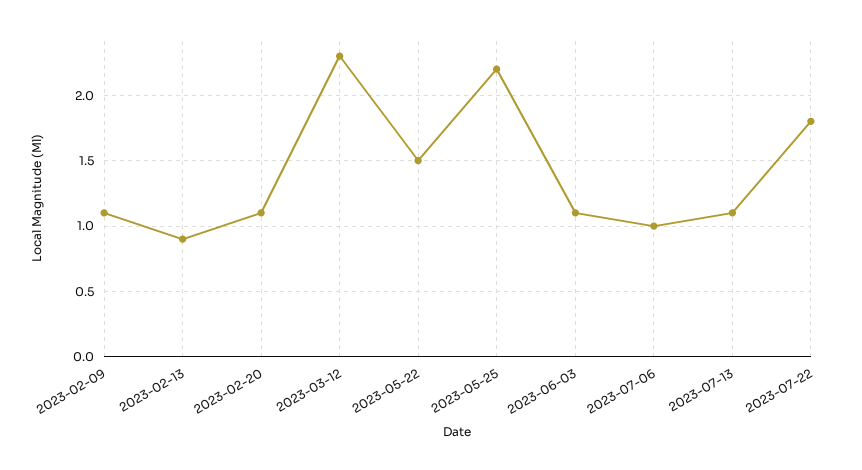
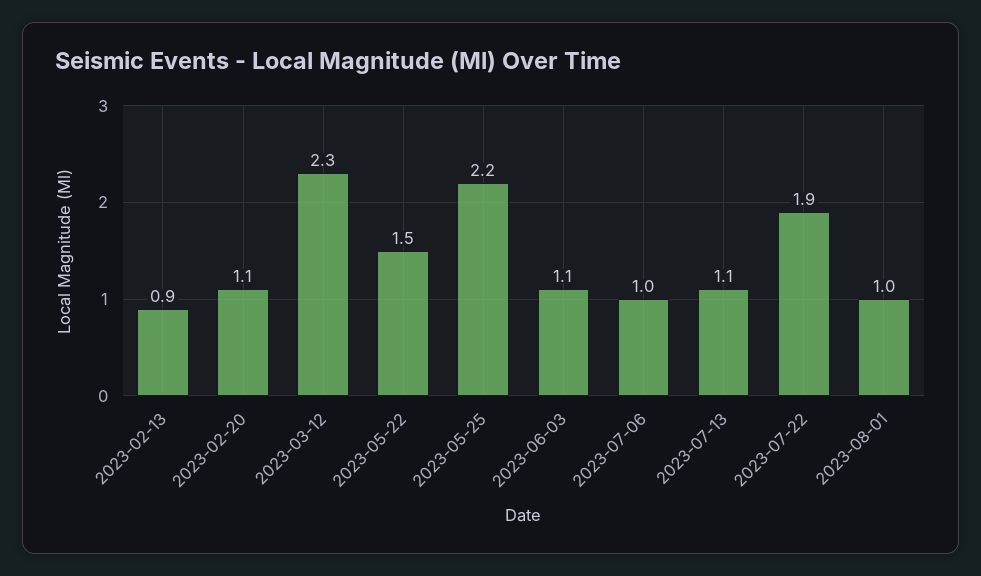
2023-02-09: 1.1 -> none
2023-07-22: 1.8 -> 1.9
2023-08-01: none -> 1

